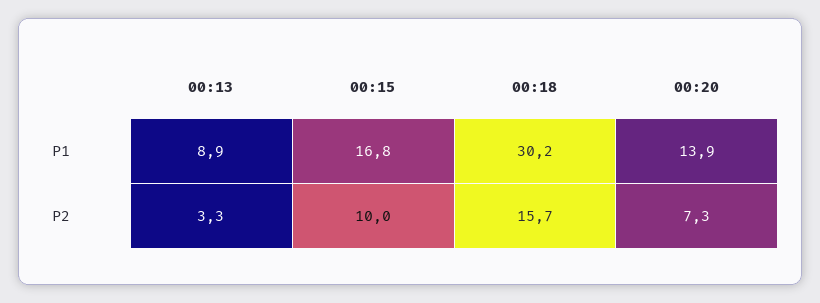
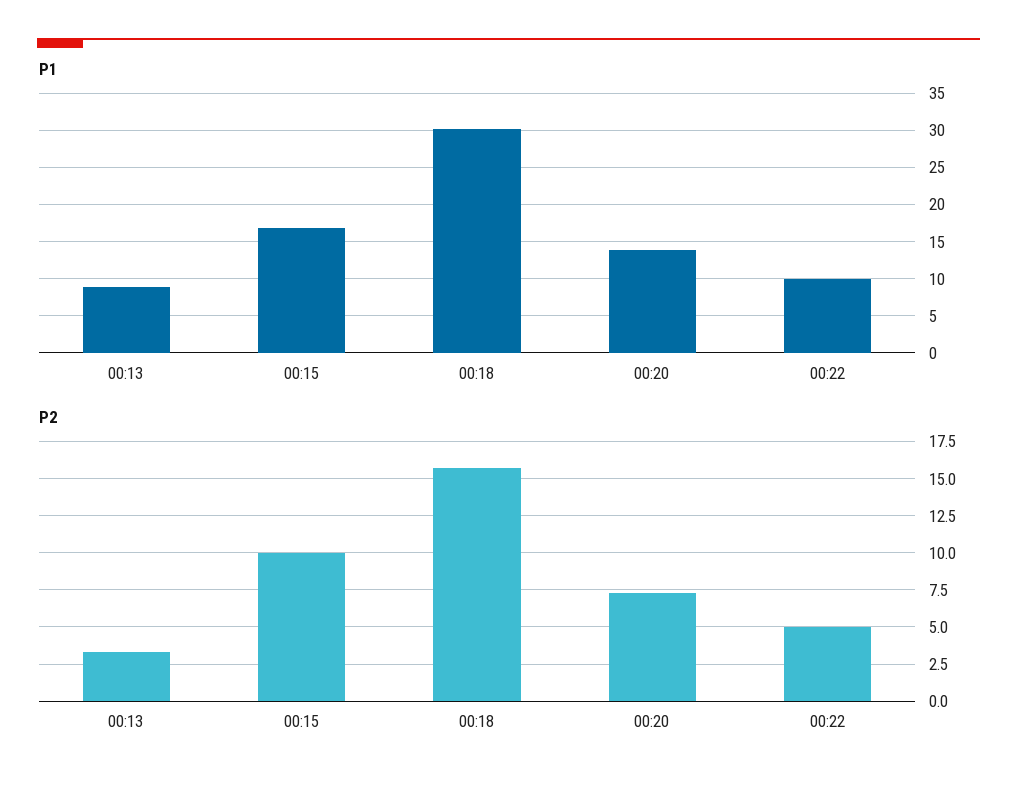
P1, 00:22: none -> 10
P2, 00:22: none -> 5

